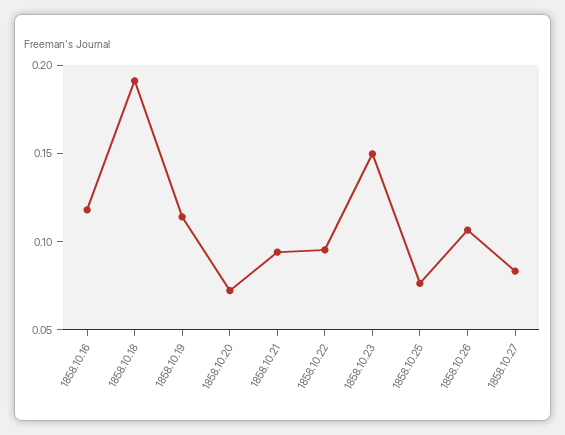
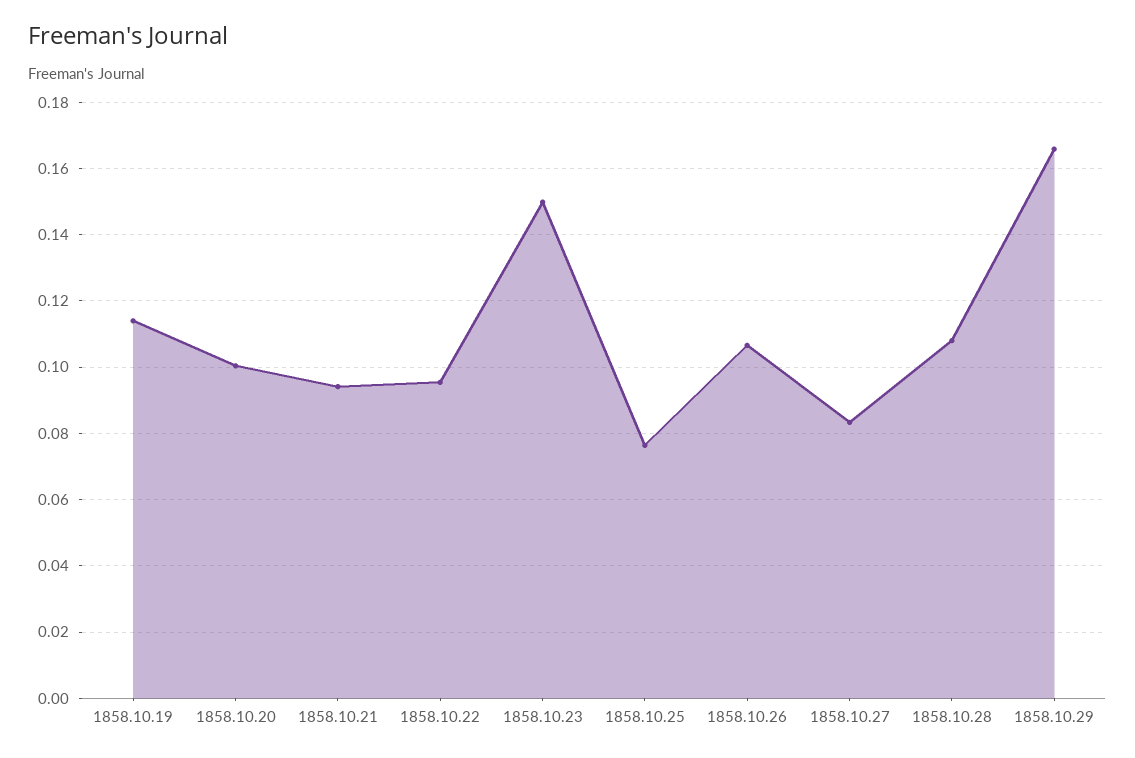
1858.10.16: 0.12 -> none
1858.10.18: 0.19 -> none
1858.10.20: 0.07 -> 0.1
1858.10.28: none -> 0.108
1858.10.29: none -> 0.166

